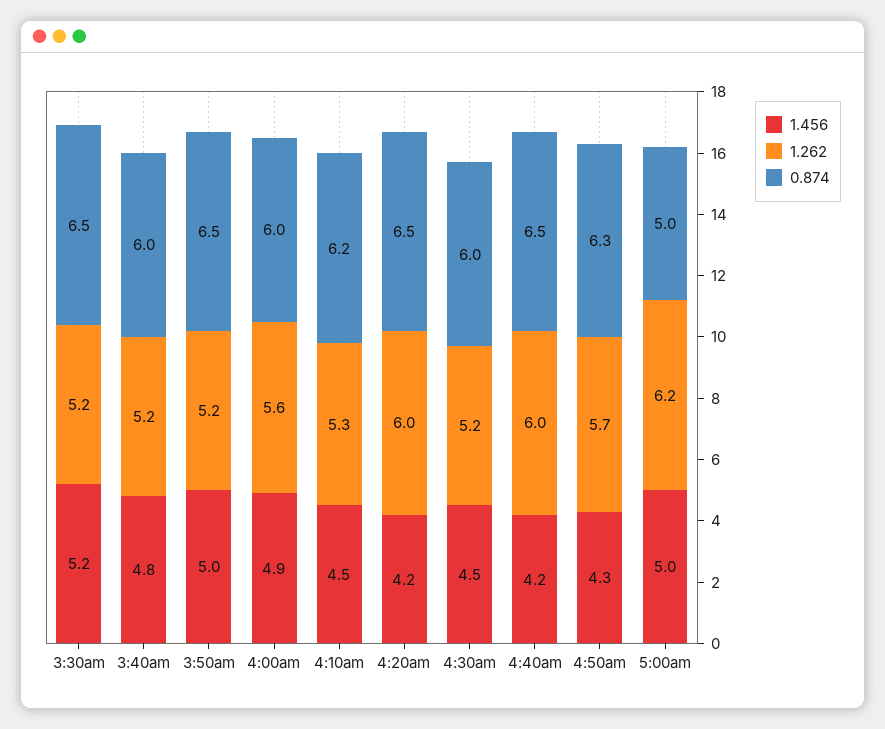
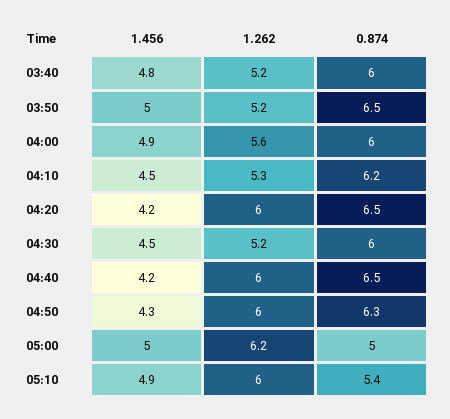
1.456, 3:30am: 5.2 -> none
1.262, 3:30am: 5.2 -> none
0.874, 3:30am: 6.5 -> none
1.262, 4:50am: 5.7 -> 6
1.456, 05:10: none -> 4.9
1.262, 05:10: none -> 6
0.874, 05:10: none -> 5.4

